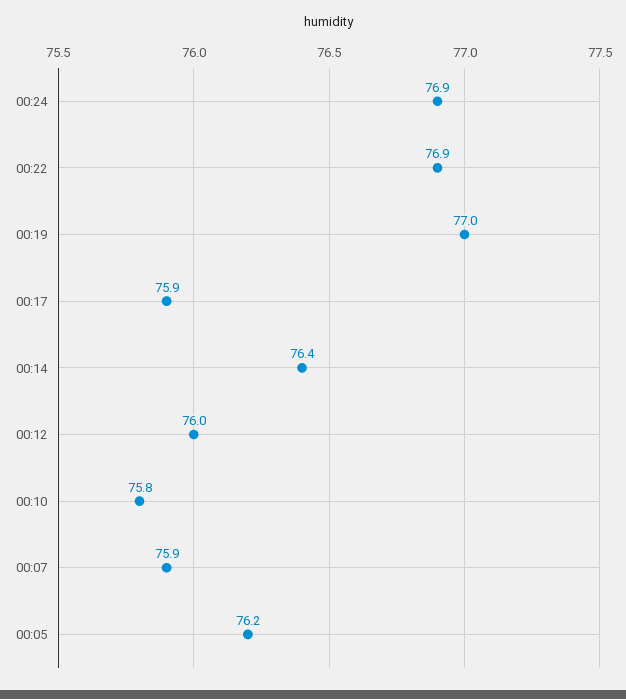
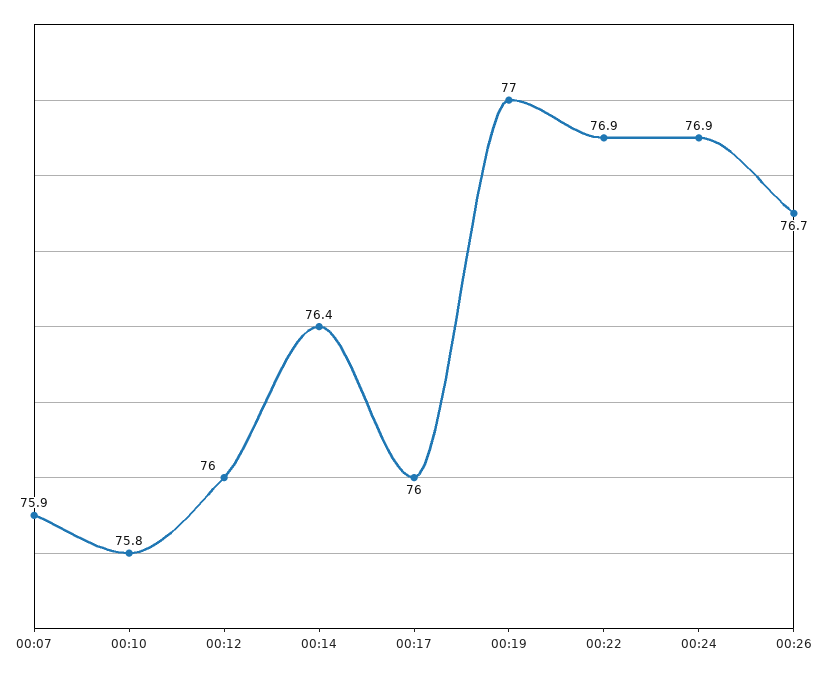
00:17: 75.9 -> 76
00:05: 76.2 -> none
00:26: none -> 76.7

